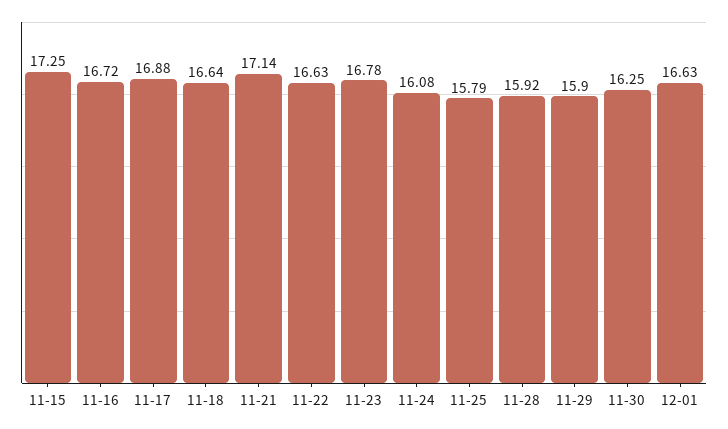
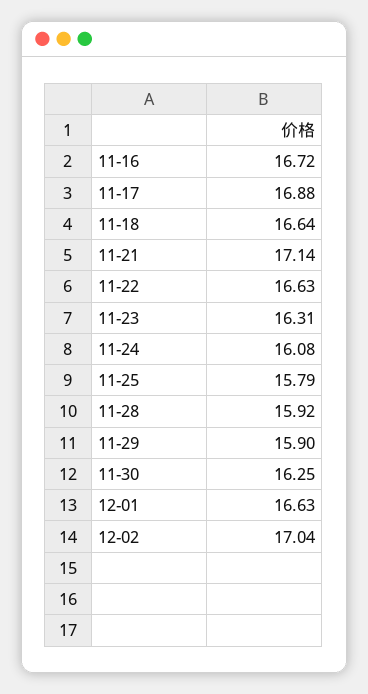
11-15: 17.25 -> none
11-23: 16.78 -> 16.31
12-02: none -> 17.04

